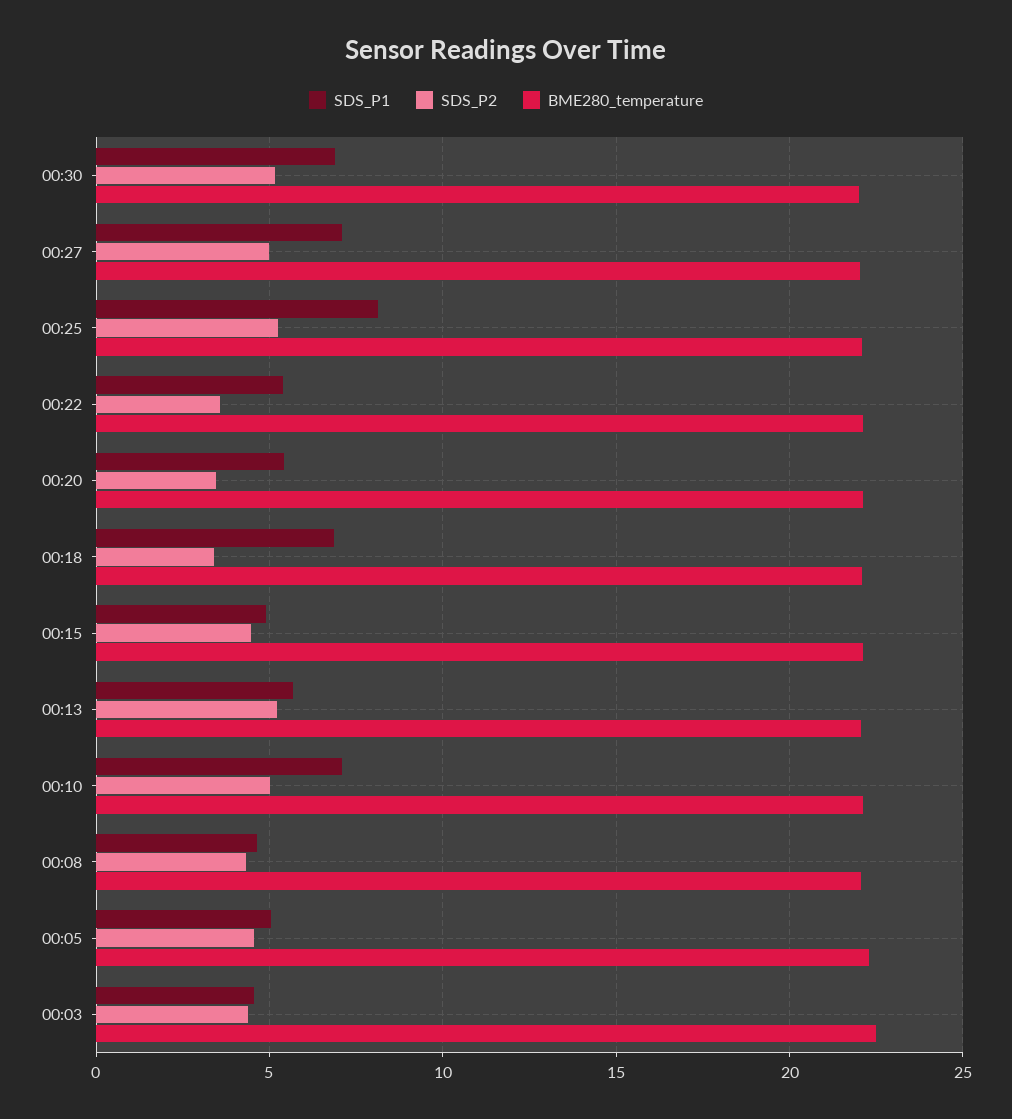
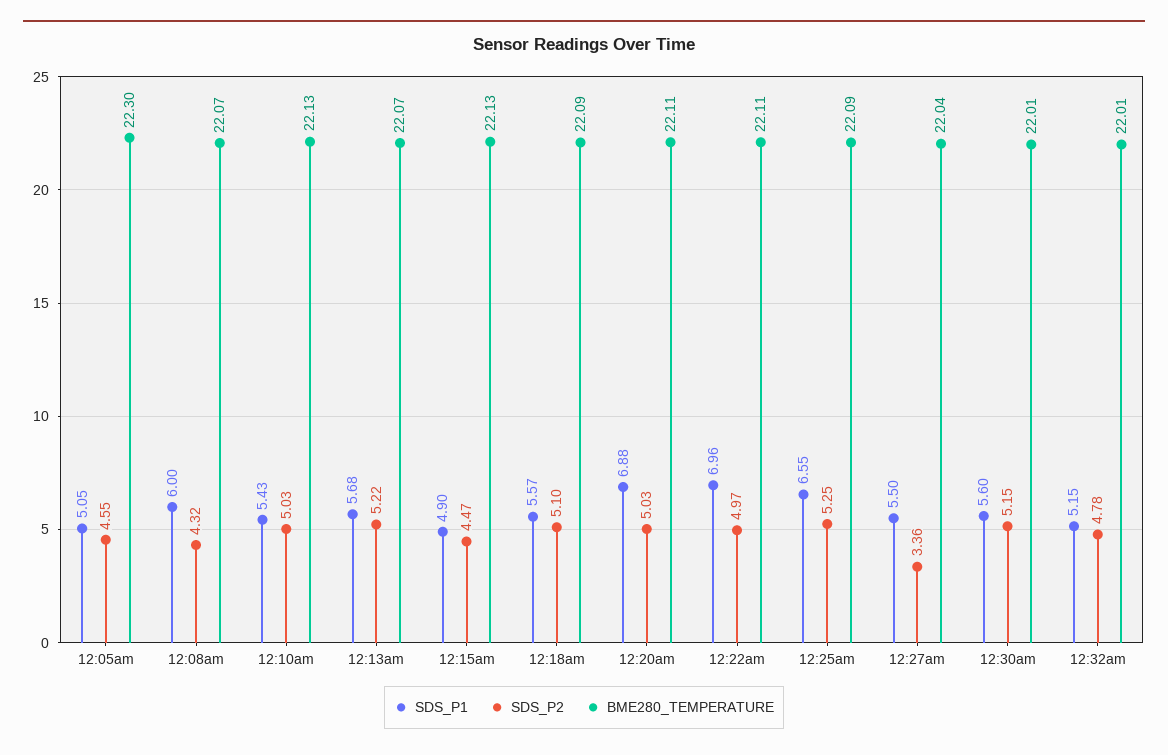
SDS_P1, 00:30: 7 -> 5.6
SDS_P1, 00:27: 7 -> 5.5
SDS_P2, 00:27: 5 -> 3.36
SDS_P1, 00:25: 8 -> 6.55
SDS_P1, 00:22: 5.5 -> 6.96
SDS_P2, 00:22: 3.5 -> 4.97
SDS_P1, 00:20: 5.5 -> 6.88
SDS_P2, 00:20: 3.5 -> 5.03
SDS_P1, 00:18: 7 -> 5.57
SDS_P2, 00:18: 3.5 -> 5.1
SDS_P1, 00:10: 7 -> 5.43
SDS_P1, 00:08: 4.5 -> 6
SDS_P1, 00:03: 4.5 -> none
SDS_P2, 00:03: 4.5 -> none
BME280_temperature, 00:03: 22.5 -> none
SDS_P1, 12:32am: none -> 5.15
SDS_P2, 12:32am: none -> 4.78
BME280_temperature, 12:32am: none -> 22.01

